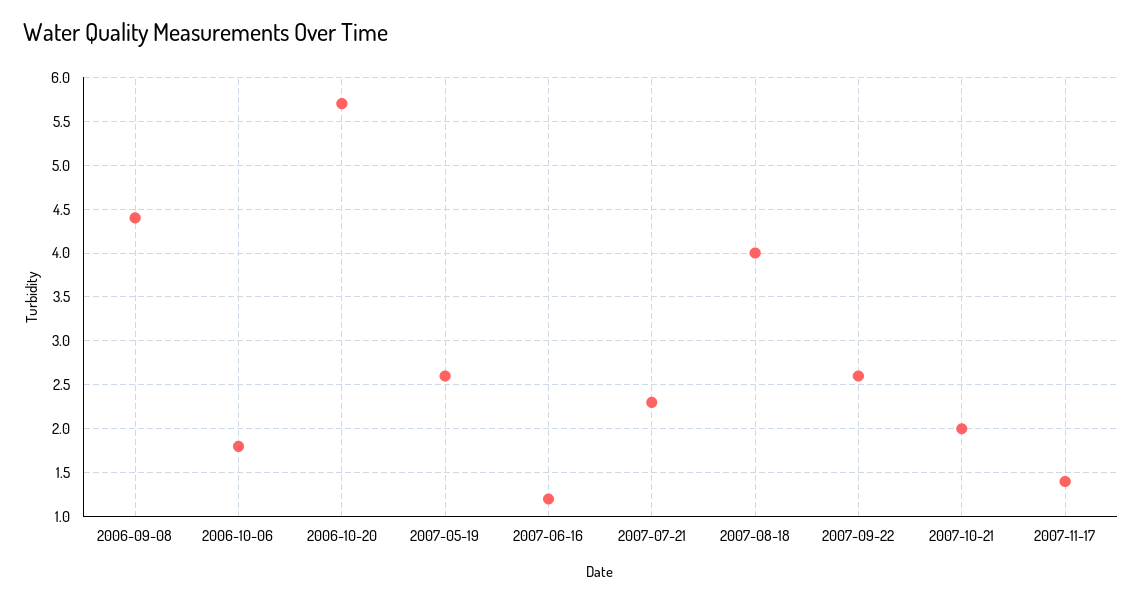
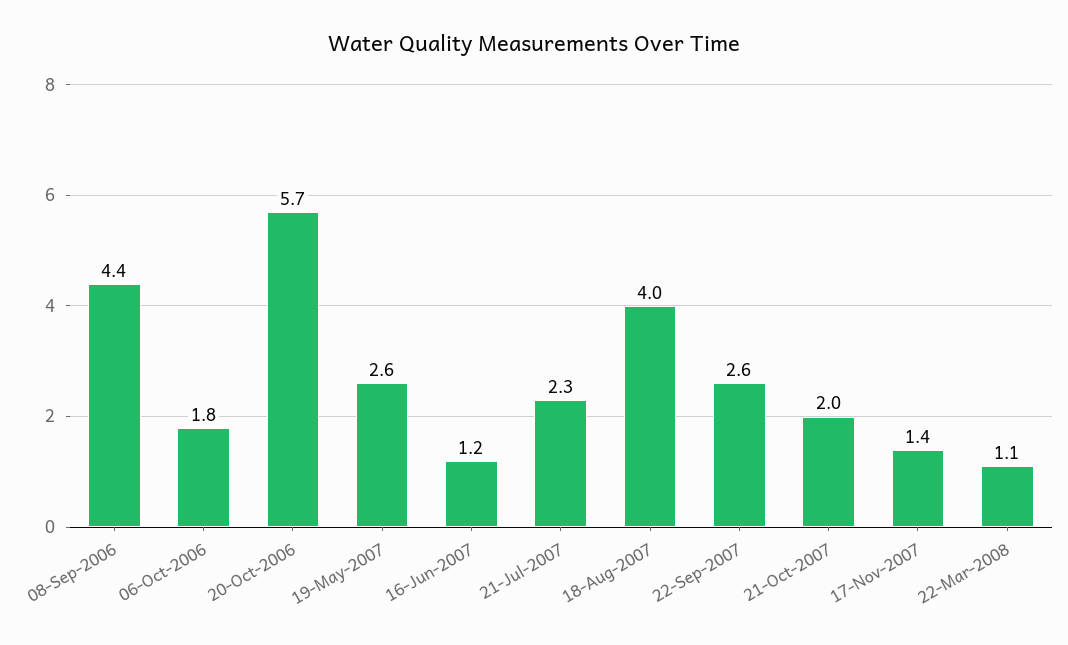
22-Mar-2008: none -> 1.1

